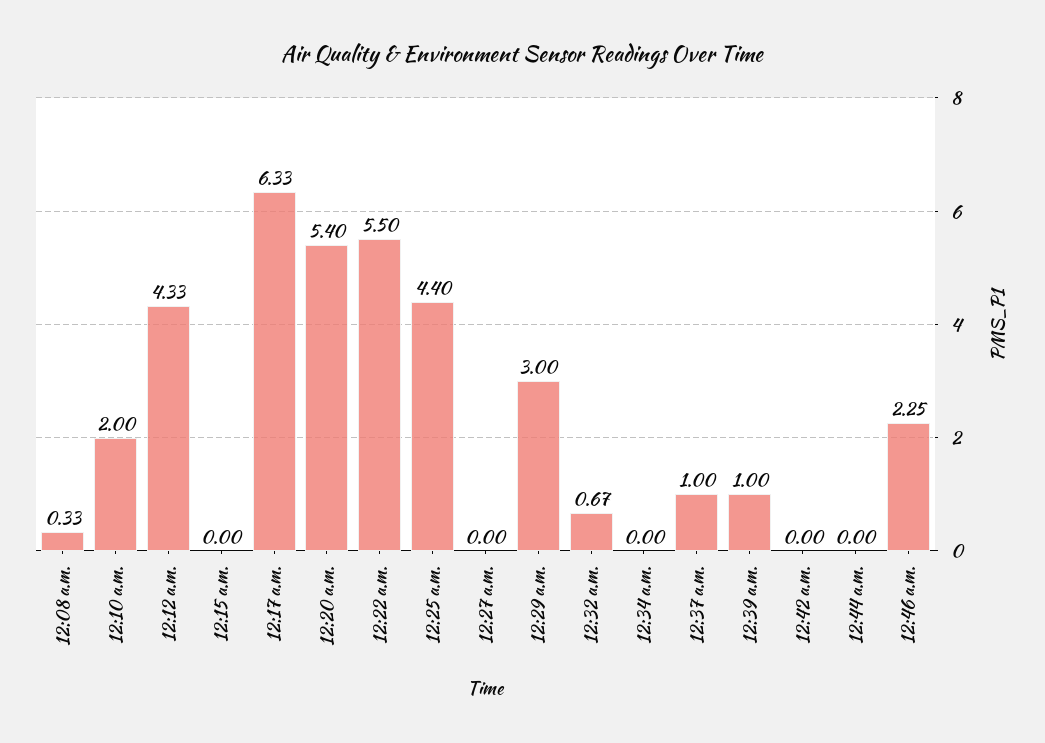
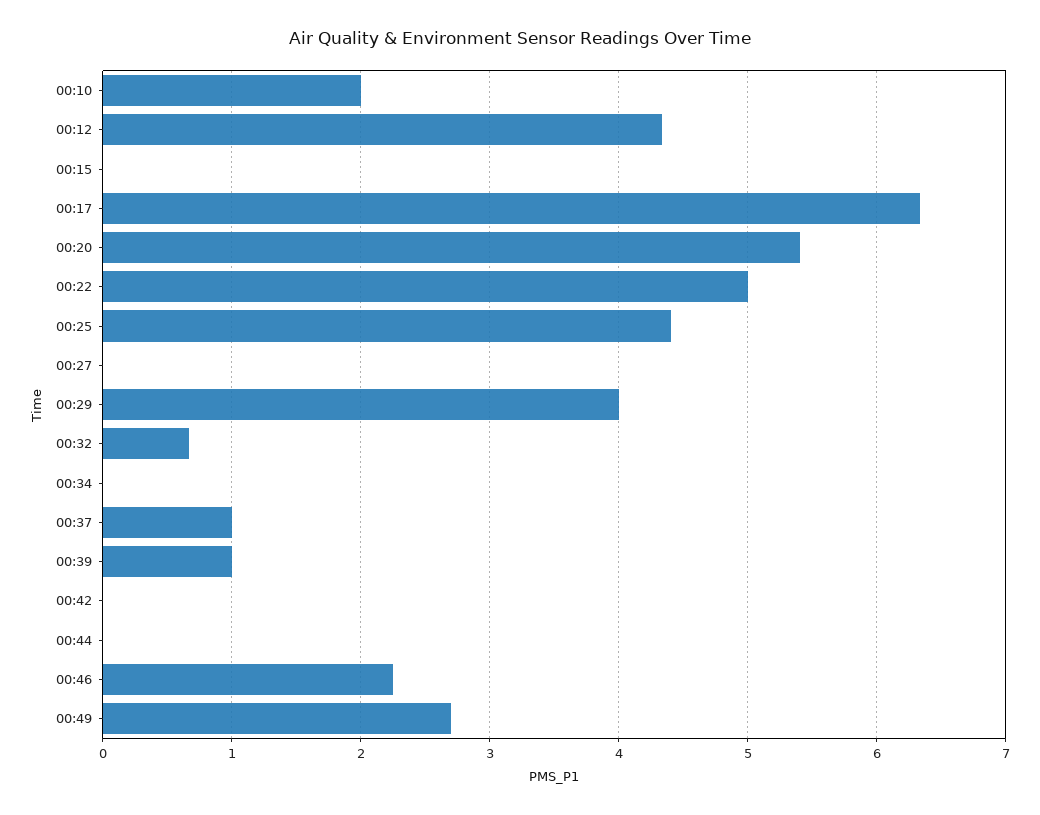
12:08 a.m.: 0.33 -> none
12:22 a.m.: 5.5 -> 5
12:29 a.m.: 3 -> 4
00:49: none -> 2.7

